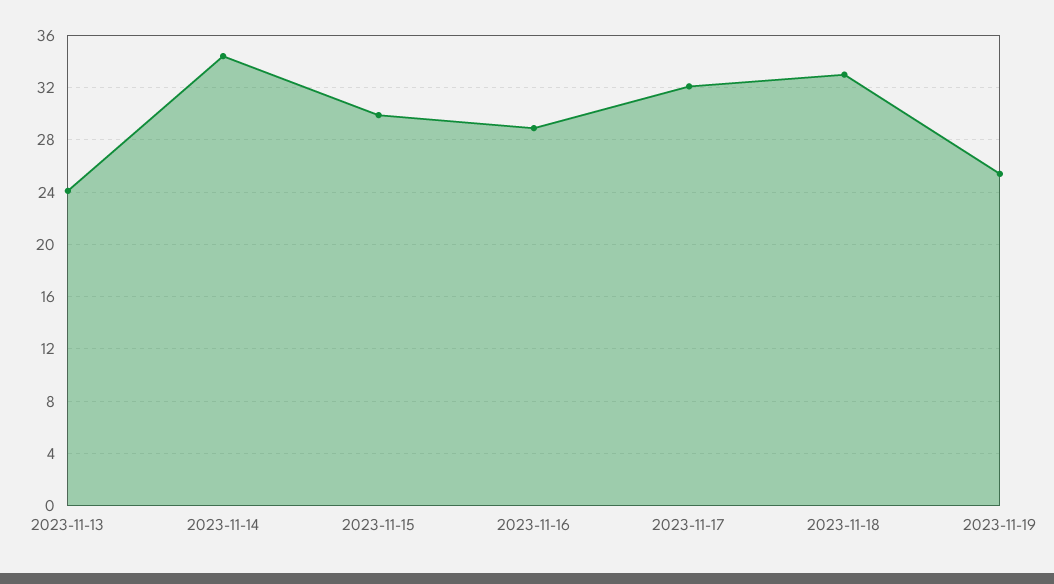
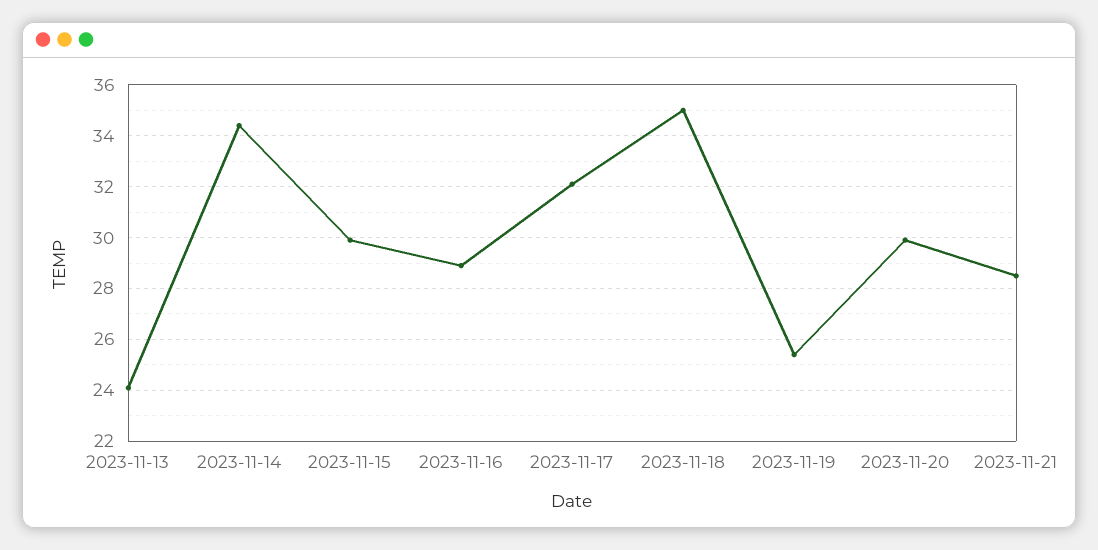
2023-11-18: 33 -> 35
2023-11-20: none -> 30
2023-11-21: none -> 28.5

